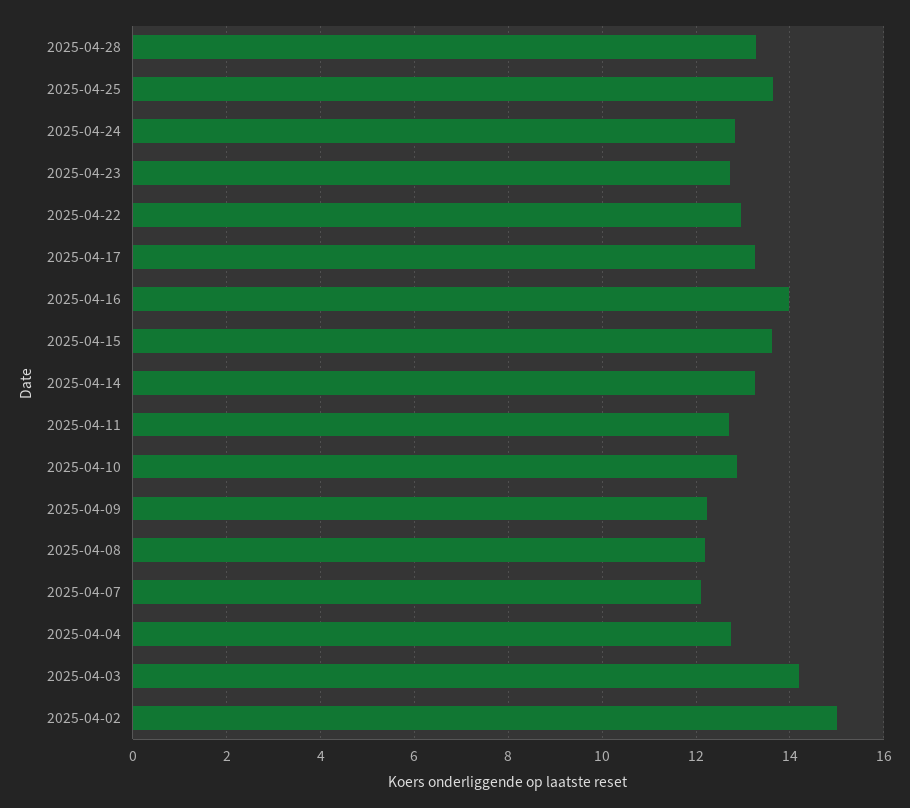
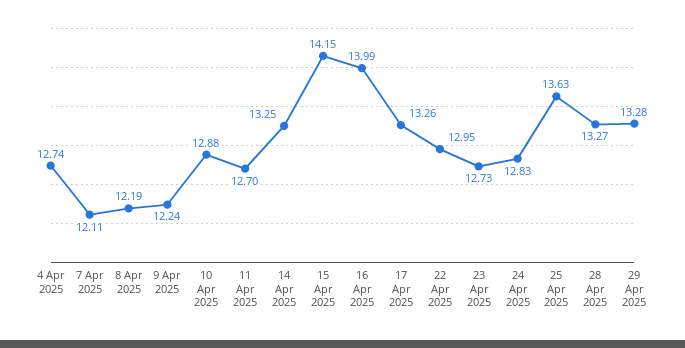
2025-04-15: 13.6 -> 14.15
2025-04-03: 14.2 -> none
2025-04-02: 15 -> none
29 Apr 2025: none -> 13.28

